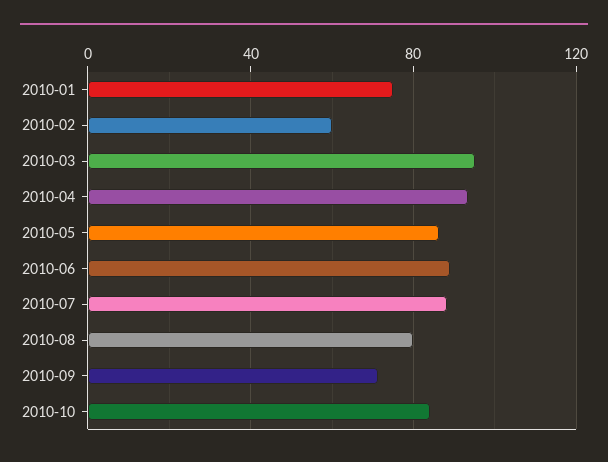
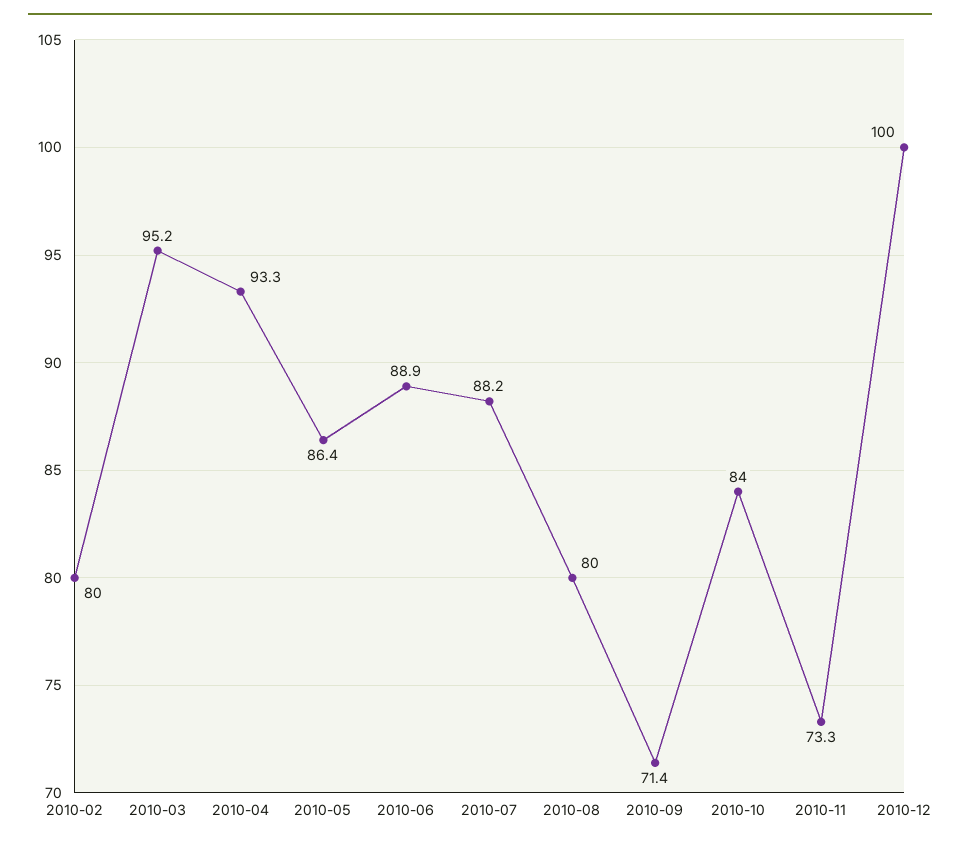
2010-01: 75 -> none
2010-02: 60 -> 80
2010-11: none -> 73.3
2010-12: none -> 100

